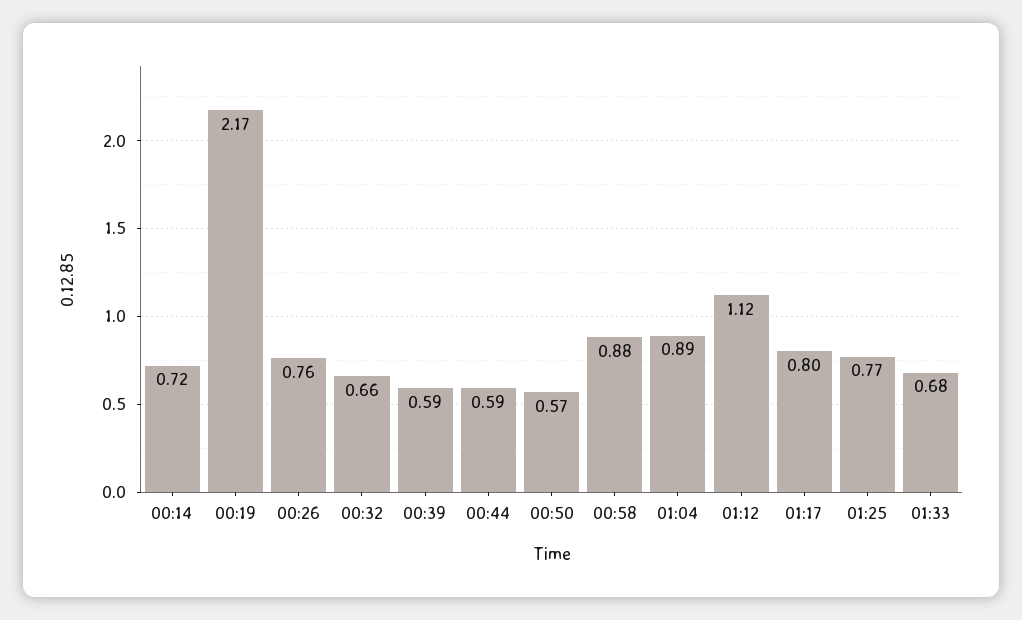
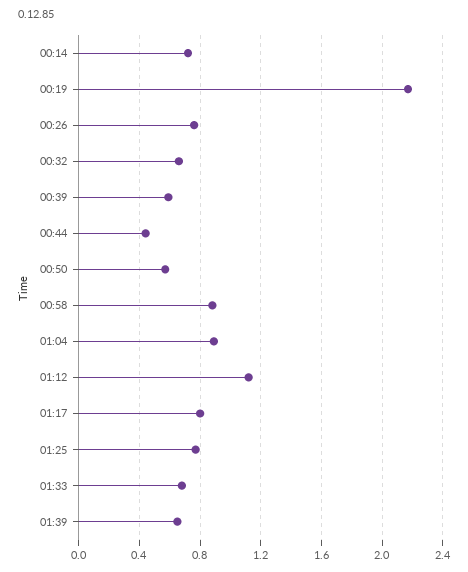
00:44: 0.59 -> 0.45
01:39: none -> 0.65

